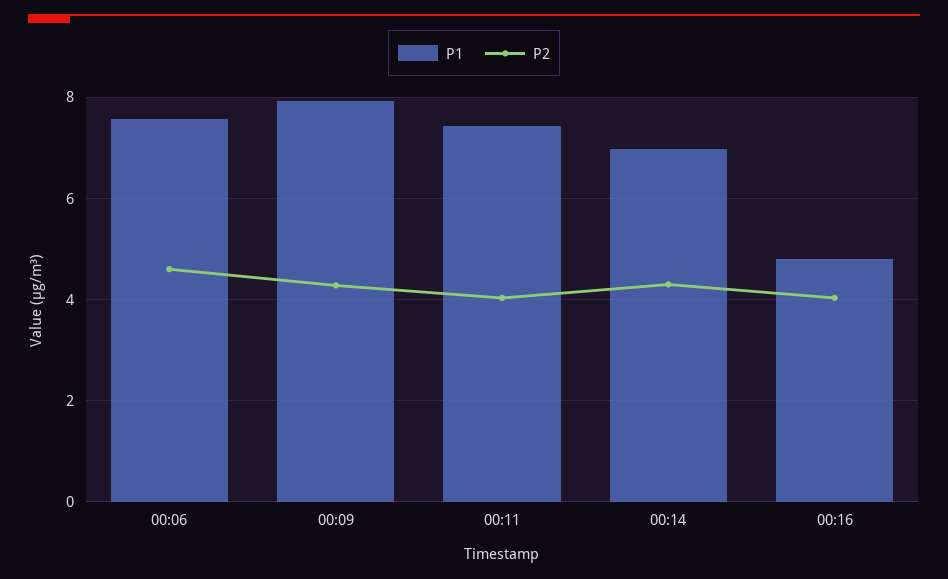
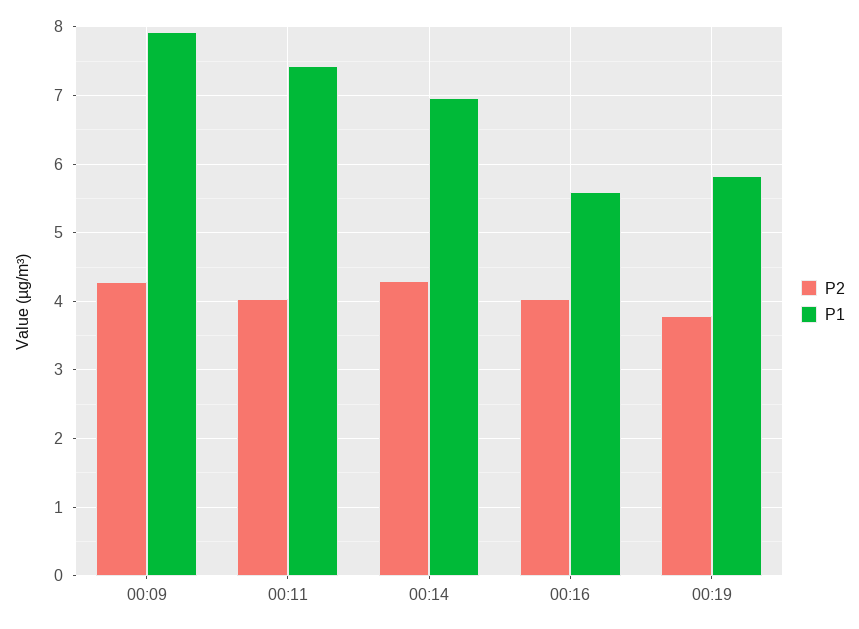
P1, 00:06: 7.6 -> none
P2, 00:06: 4.6 -> none
P1, 00:16: 4.8 -> 5.6
P2, 00:19: none -> 3.8
P1, 00:19: none -> 5.8

